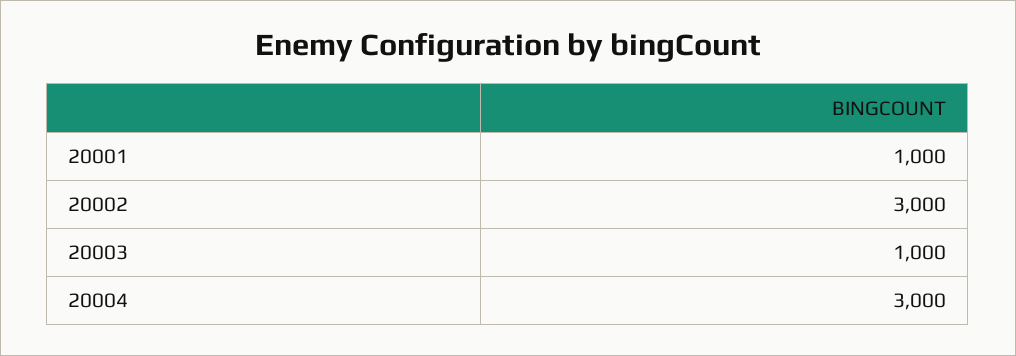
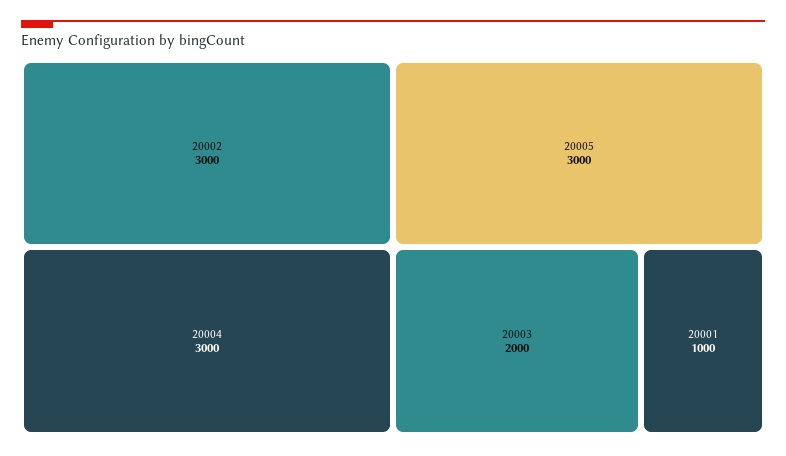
20003: 1000 -> 2000
20005: none -> 3000

